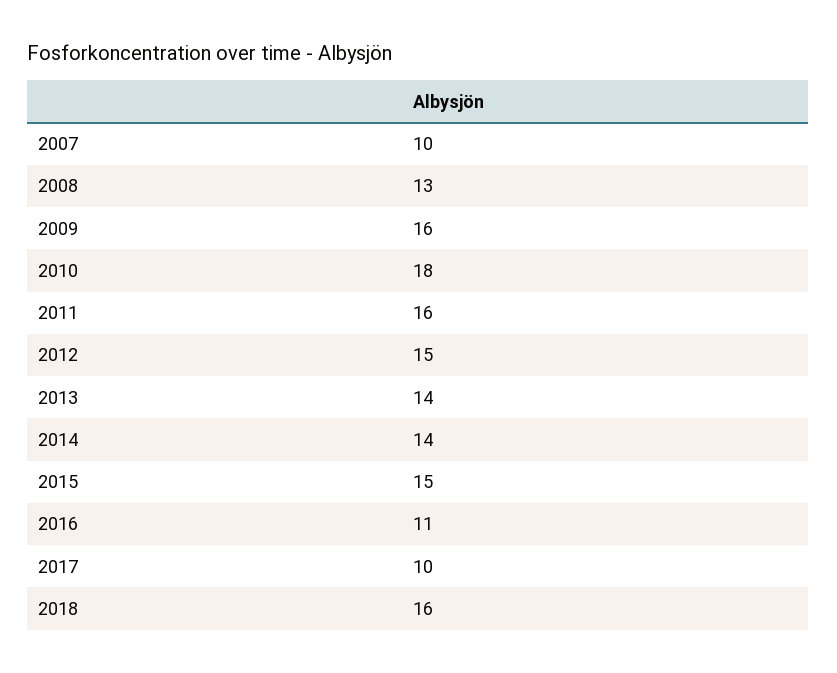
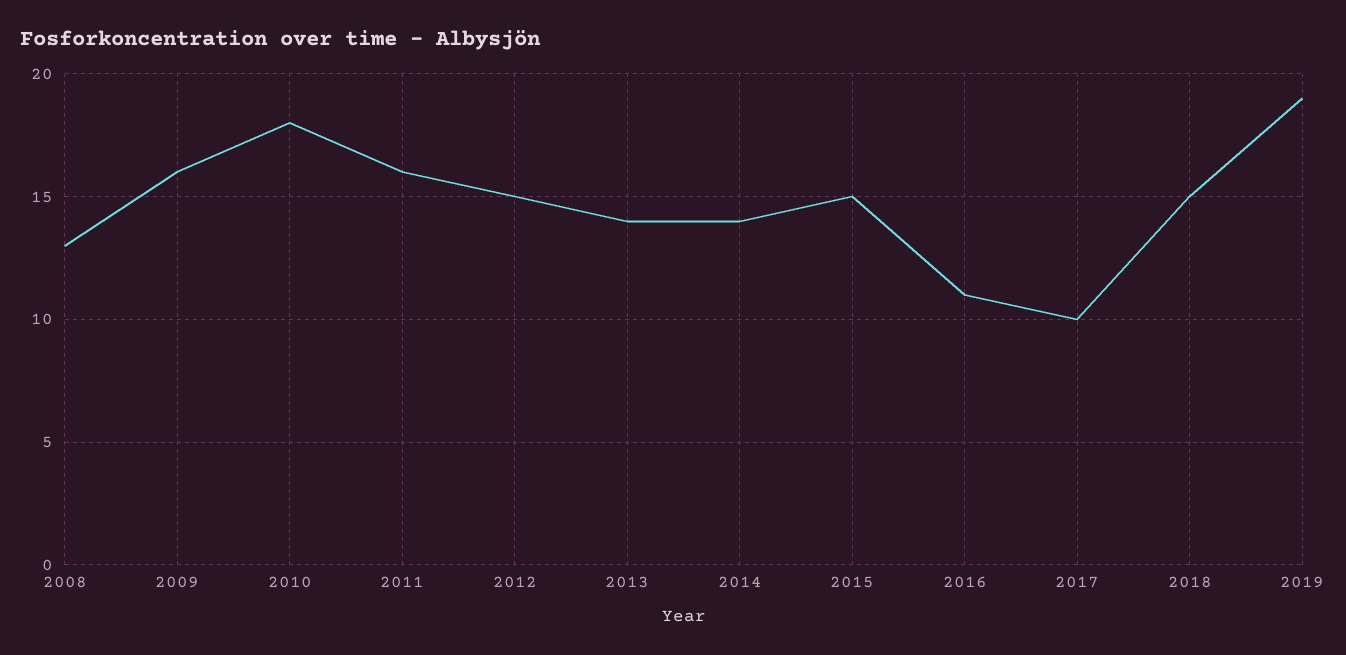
2007: 10 -> none
2018: 16 -> 15
2019: none -> 19

